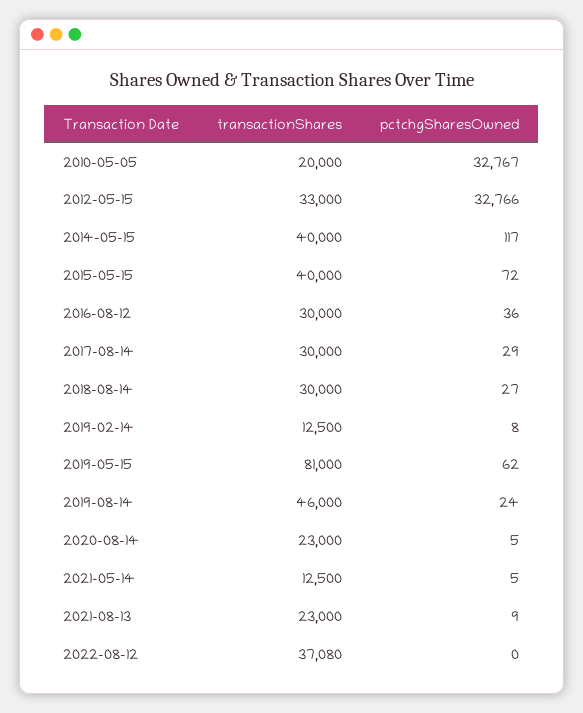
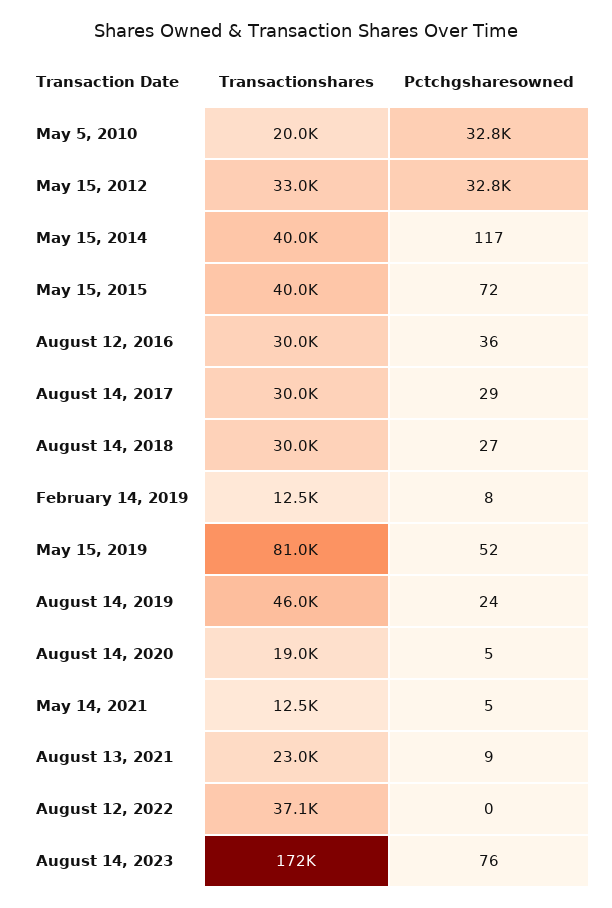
pctchgSharesOwned, 2019-05-15: 62 -> 52
transactionShares, 2020-08-14: 23000 -> 19000
transactionShares, August 14, 2023: none -> 172000
pctchgSharesOwned, August 14, 2023: none -> 76

